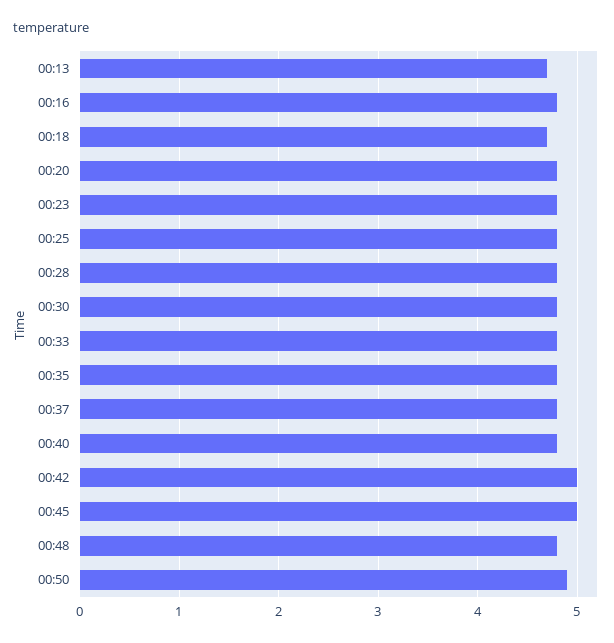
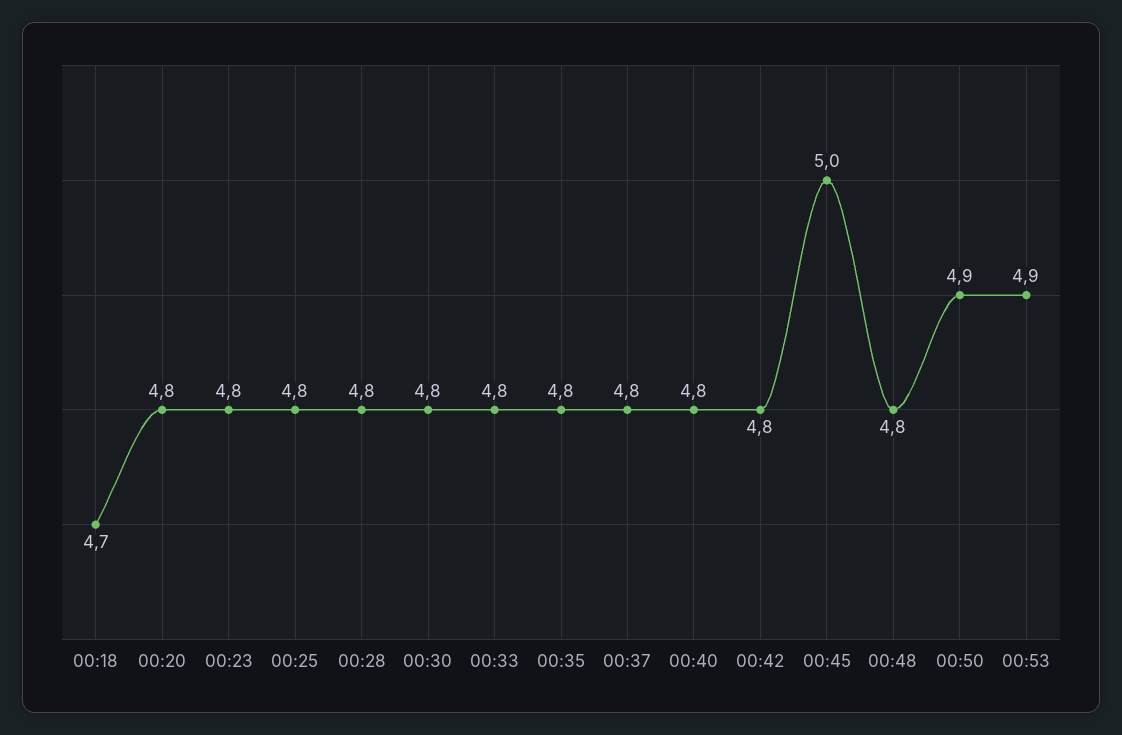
00:13: 4.7 -> none
00:16: 4.8 -> none
00:42: 5 -> 4.8
00:53: none -> 4.9

